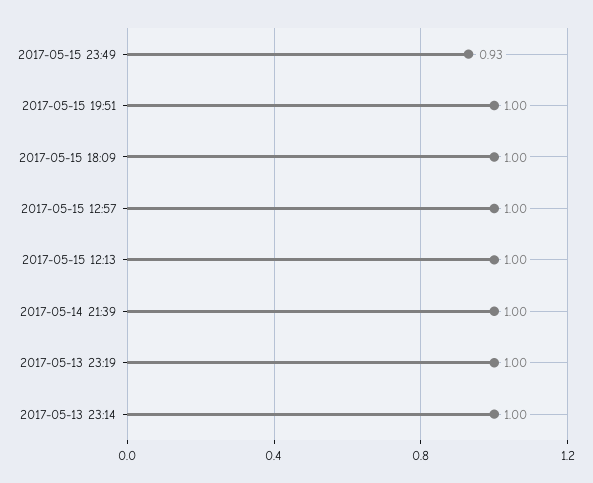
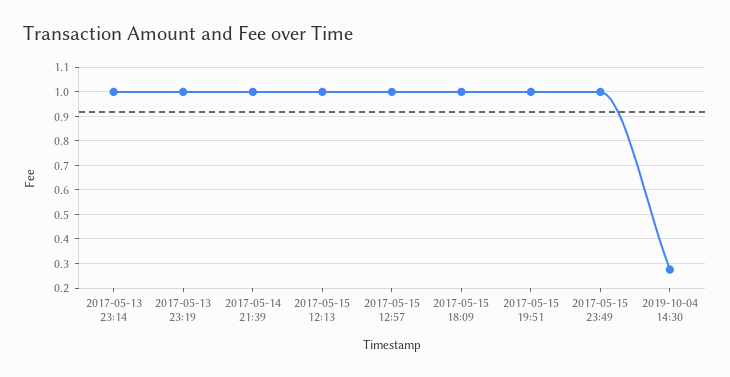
2017-05-15 23:49: 0.93 -> 1
2019-10-04 14:30: none -> 0.275

